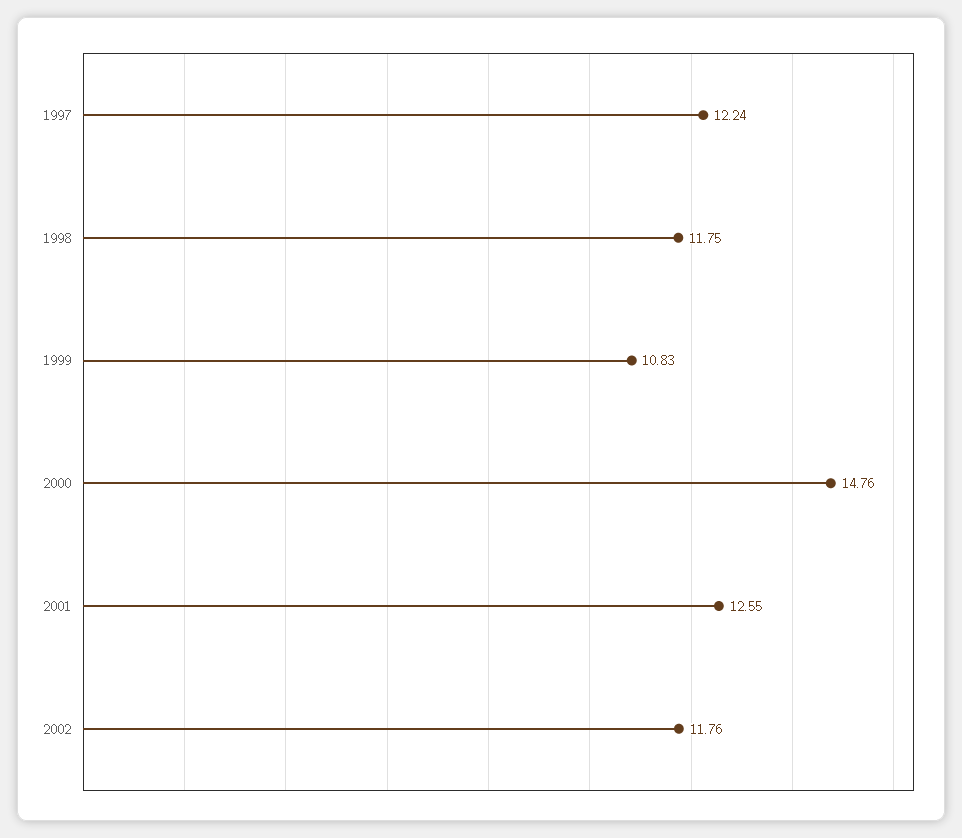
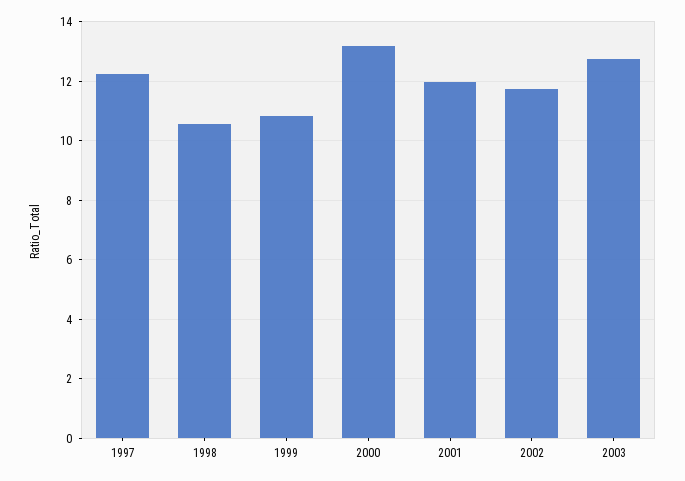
1998: 11.75 -> 10.5
2000: 14.76 -> 13.25
2001: 12.55 -> 12
2003: none -> 12.75

